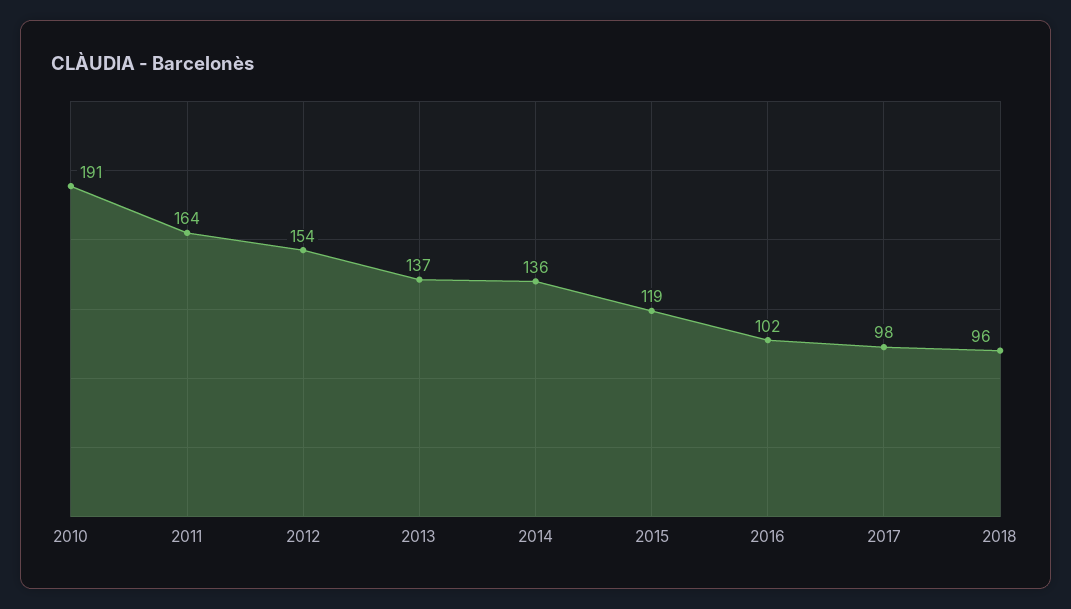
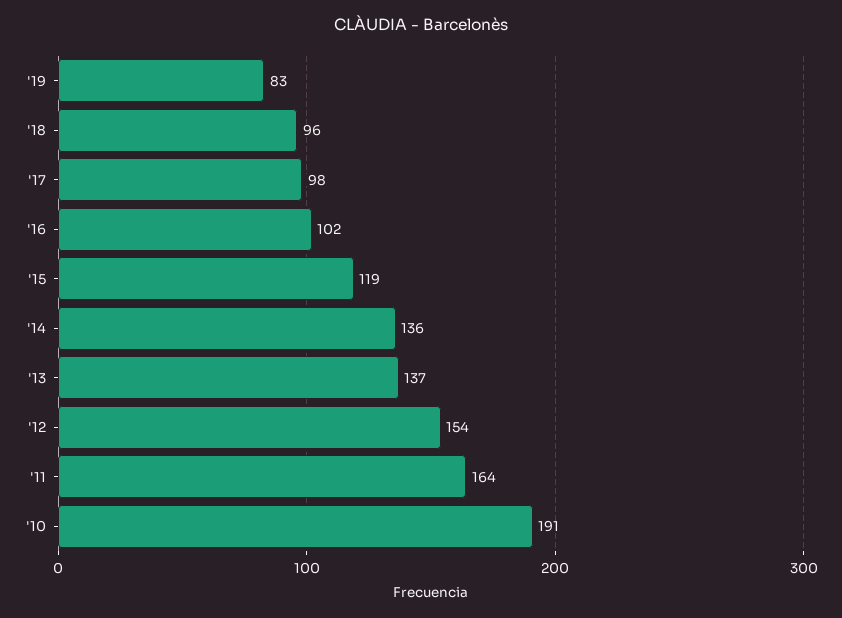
'19: none -> 83

